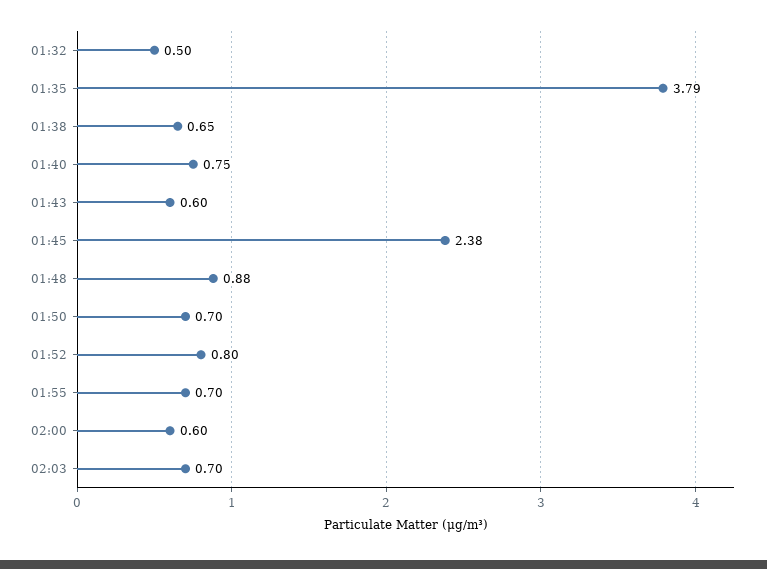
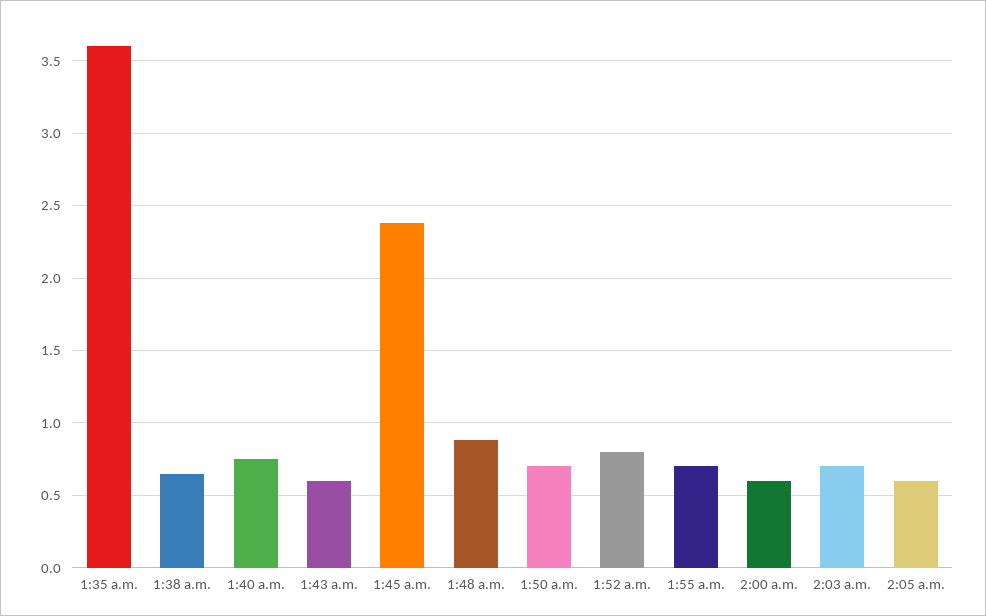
01:32: 0.5 -> none
01:35: 3.79 -> 3.6
2:05 a.m.: none -> 0.6

